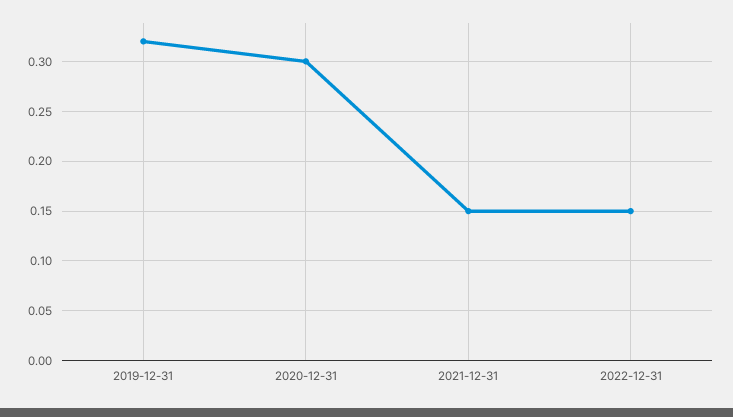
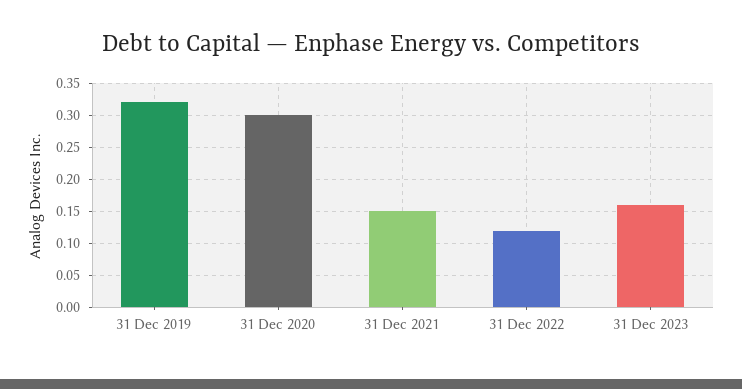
2022-12-31: 0.15 -> 0.12
31 Dec 2023: none -> 0.16

